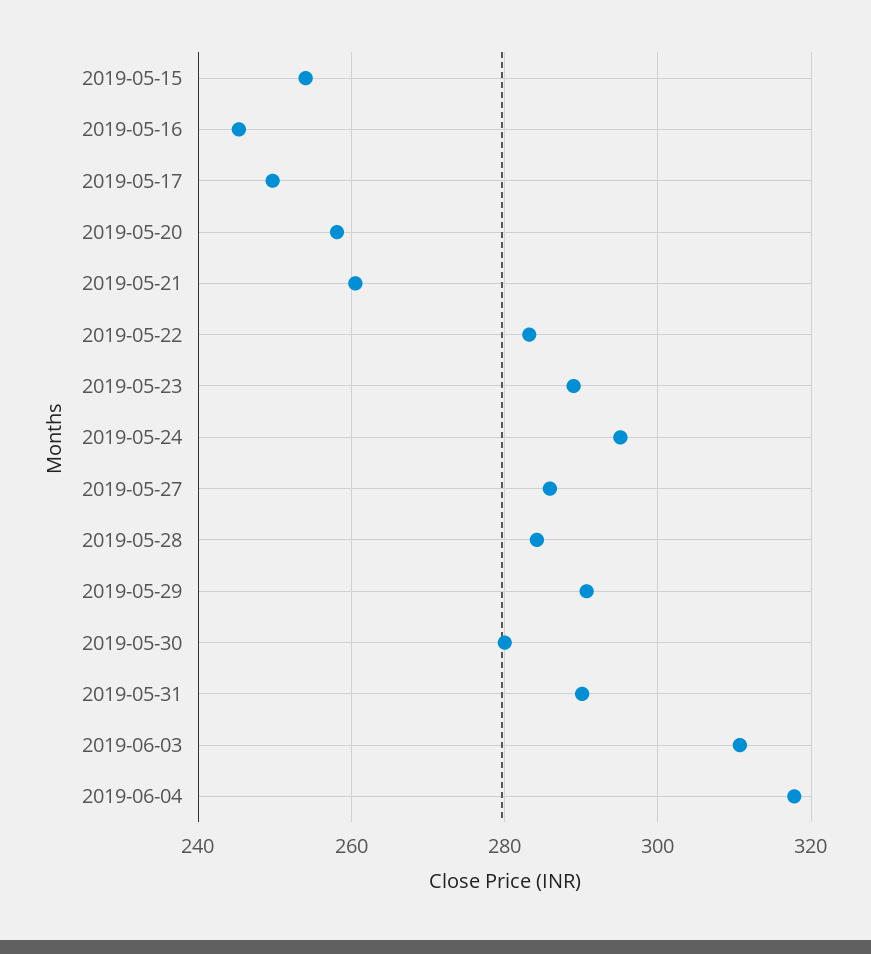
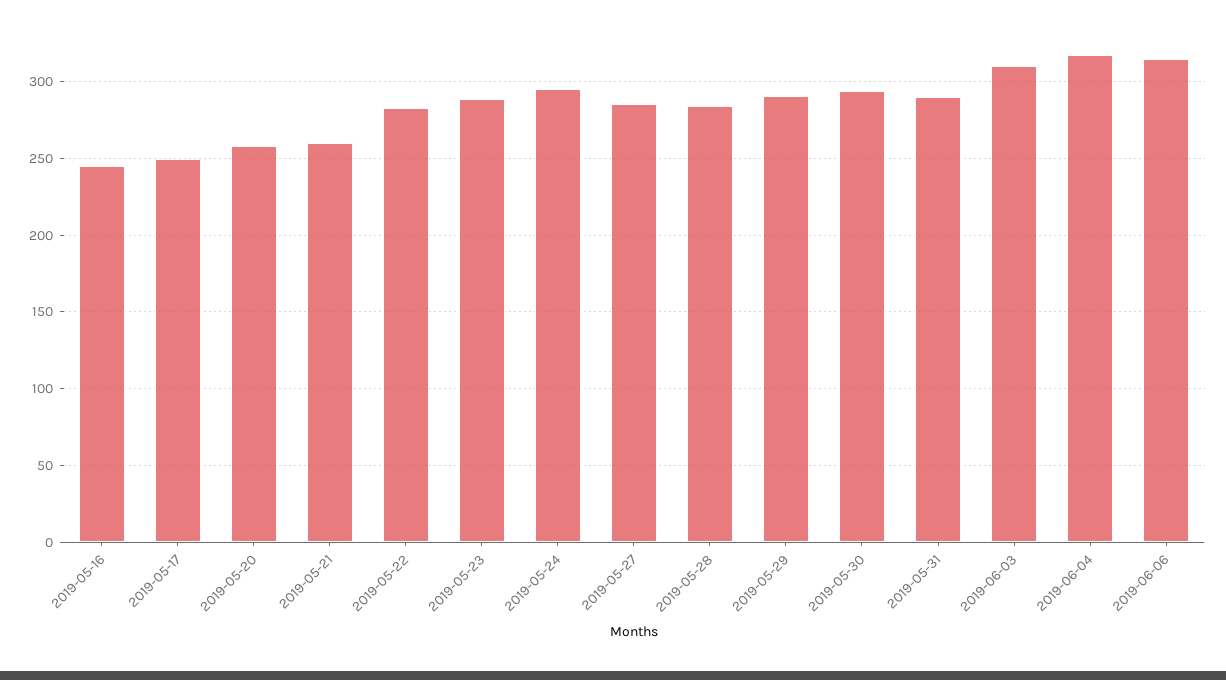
2019-05-15: 254 -> none
2019-05-30: 280 -> 295
2019-06-06: none -> 315

